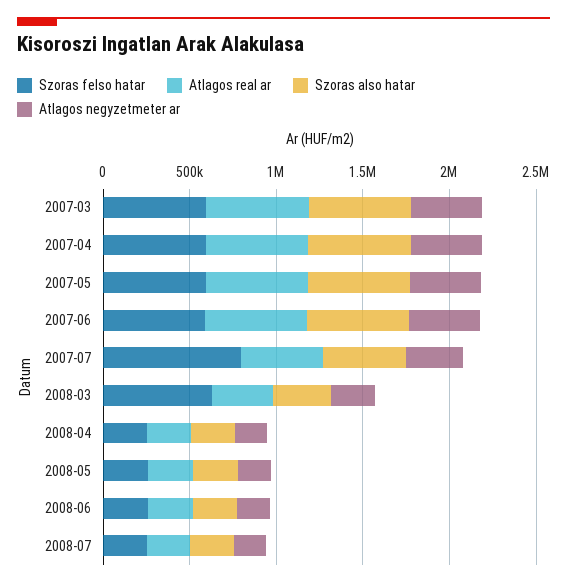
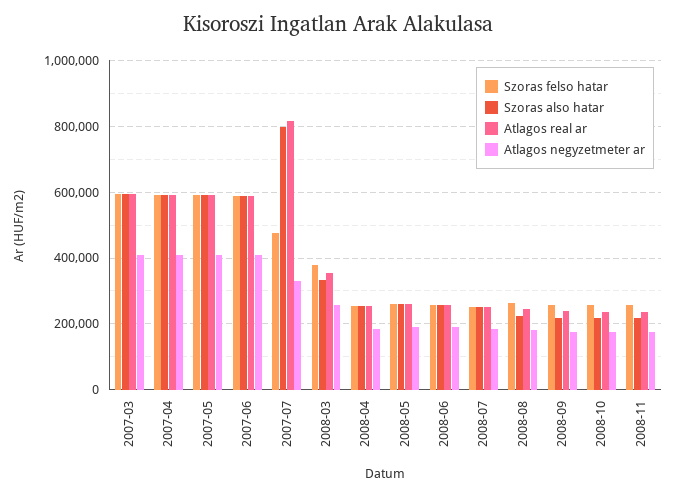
Szoras felso hatar, 2007-07: 800000 -> 480000
Atlagos real ar, 2007-07: 500000 -> 820000
Szoras also hatar, 2007-07: 500000 -> 800000
Szoras felso hatar, 2008-03: 600000 -> 380000
Szoras felso hatar, 2008-08: none -> 260000
Szoras also hatar, 2008-08: none -> 220000
Atlagos real ar, 2008-08: none -> 240000
Atlagos negyzetmeter ar, 2008-08: none -> 180000
Szoras felso hatar, 2008-09: none -> 260000
Szoras also hatar, 2008-09: none -> 220000
Atlagos real ar, 2008-09: none -> 240000
Atlagos negyzetmeter ar, 2008-09: none -> 180000
Szoras felso hatar, 2008-10: none -> 260000
Szoras also hatar, 2008-10: none -> 220000
Atlagos real ar, 2008-10: none -> 240000
Atlagos negyzetmeter ar, 2008-10: none -> 180000
Szoras felso hatar, 2008-11: none -> 260000
Szoras also hatar, 2008-11: none -> 220000
Atlagos real ar, 2008-11: none -> 240000
Atlagos negyzetmeter ar, 2008-11: none -> 180000

